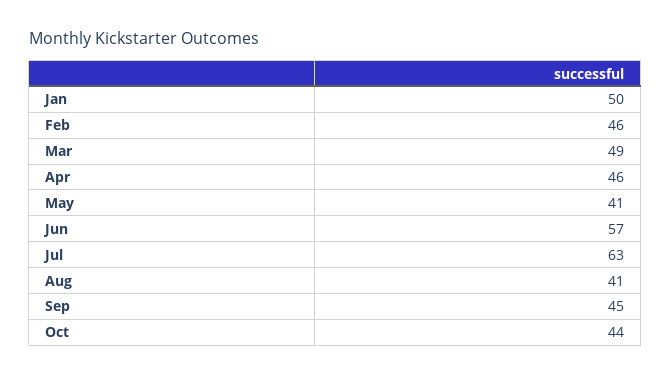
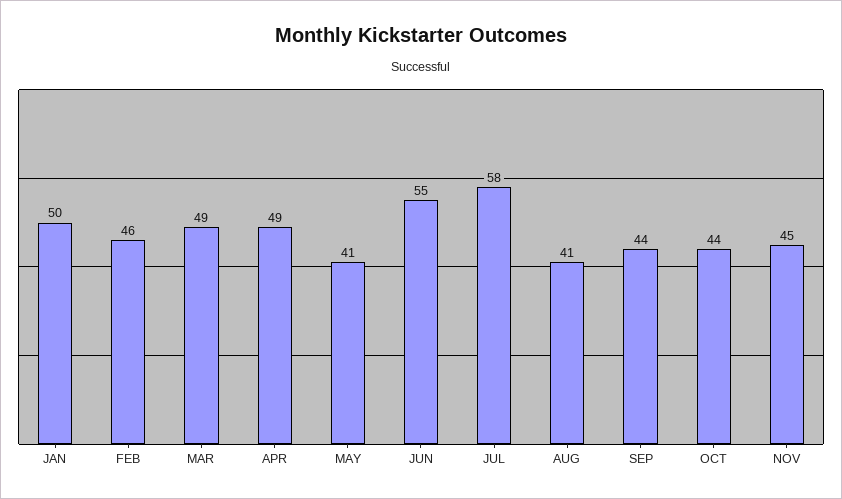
Apr: 46 -> 49
Jun: 57 -> 55
Jul: 63 -> 58
Sep: 45 -> 44
NOV: none -> 45

